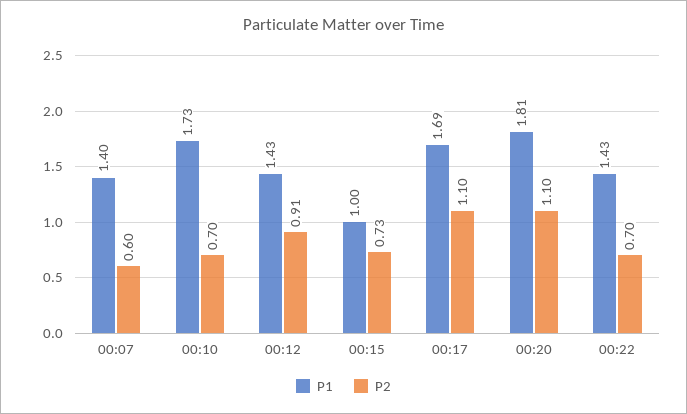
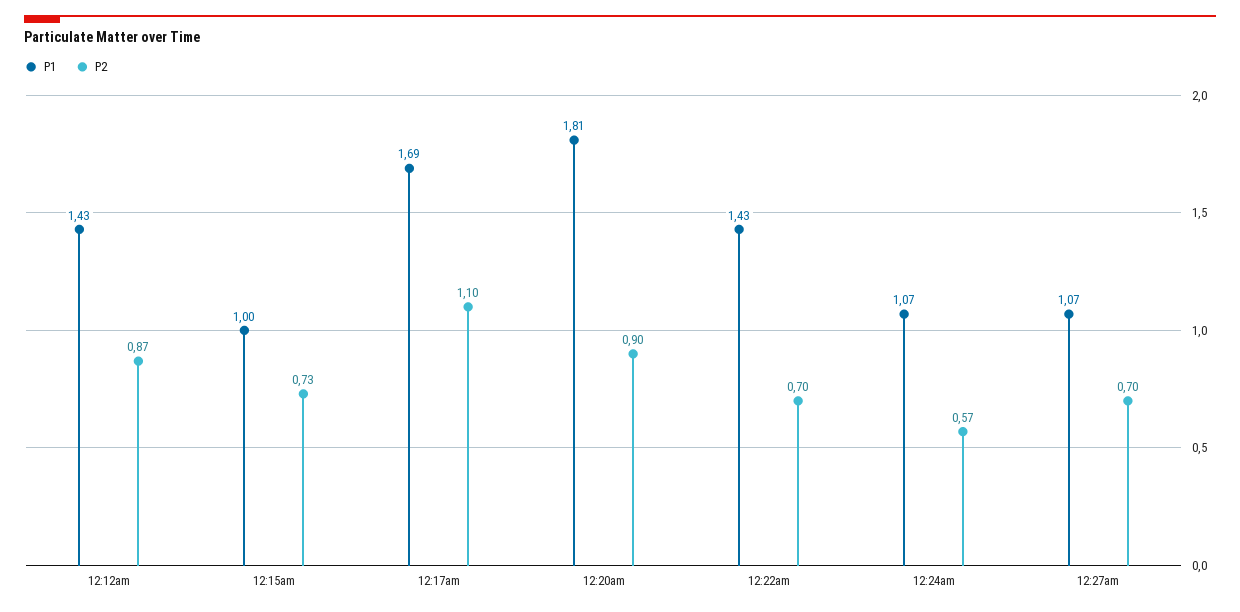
P1, 00:07: 1.4 -> none
P2, 00:07: 0.6 -> none
P1, 00:10: 1.73 -> none
P2, 00:10: 0.7 -> none
P2, 00:12: 0.91 -> 0.87
P2, 00:20: 1.1 -> 0.9
P1, 12:24am: none -> 1.07
P2, 12:24am: none -> 0.57
P1, 12:27am: none -> 1.07
P2, 12:27am: none -> 0.7

